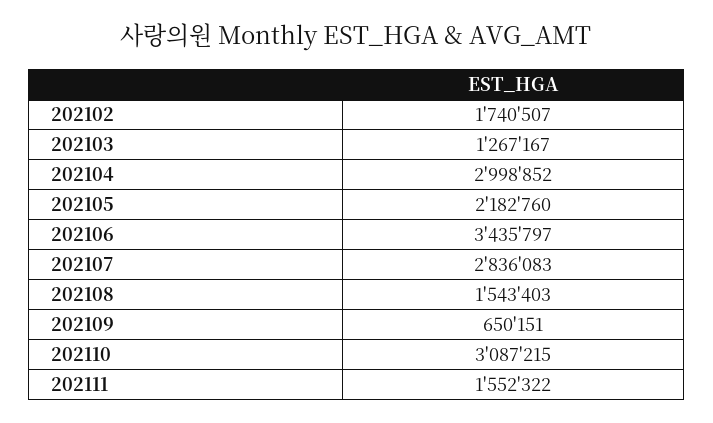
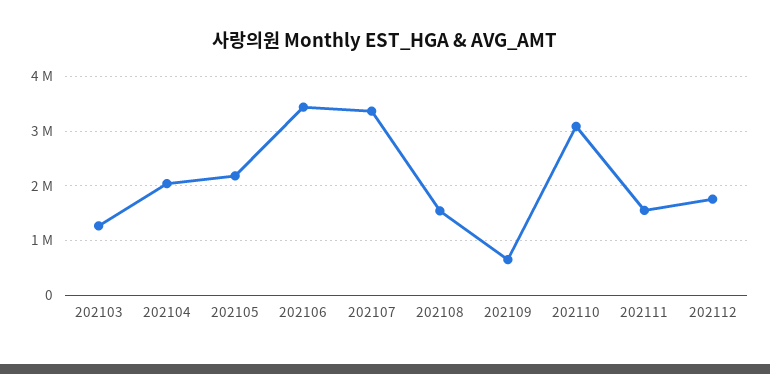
202102: 1740507 -> none
202104: 2998852 -> 2000000
202107: 2836083 -> 3400000
202112: none -> 1800000

